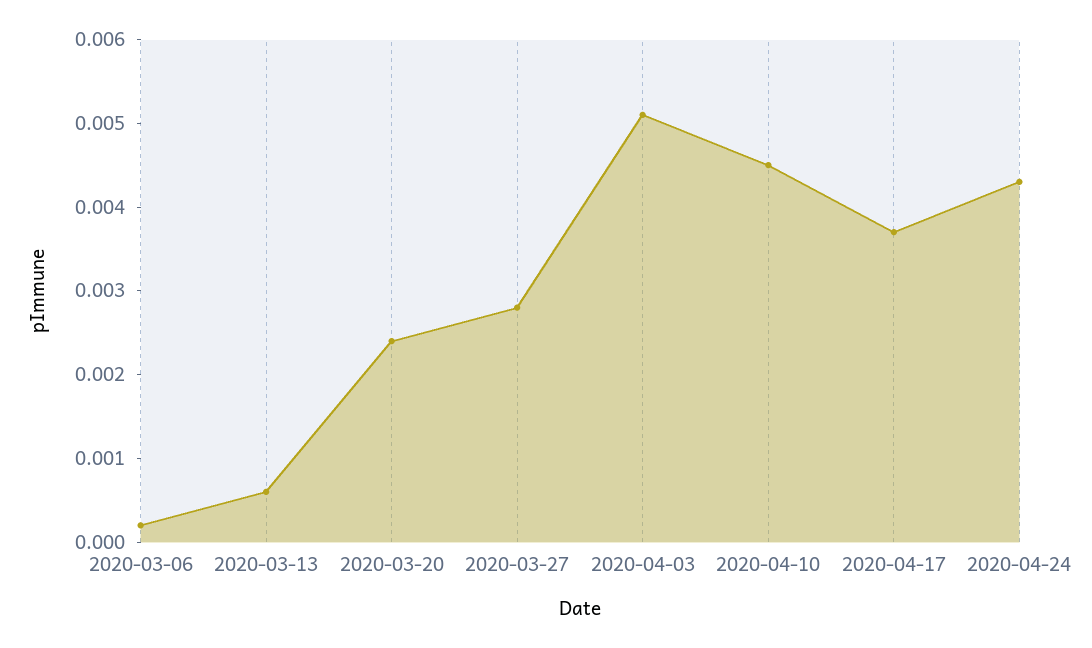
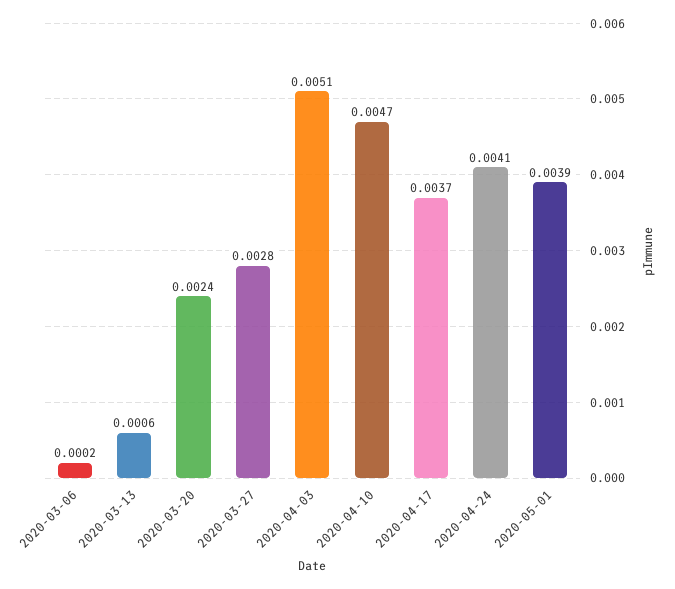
2020-04-10: 0.0045 -> 0.0047
2020-04-24: 0.0043 -> 0.0041
2020-05-01: none -> 0.0039

